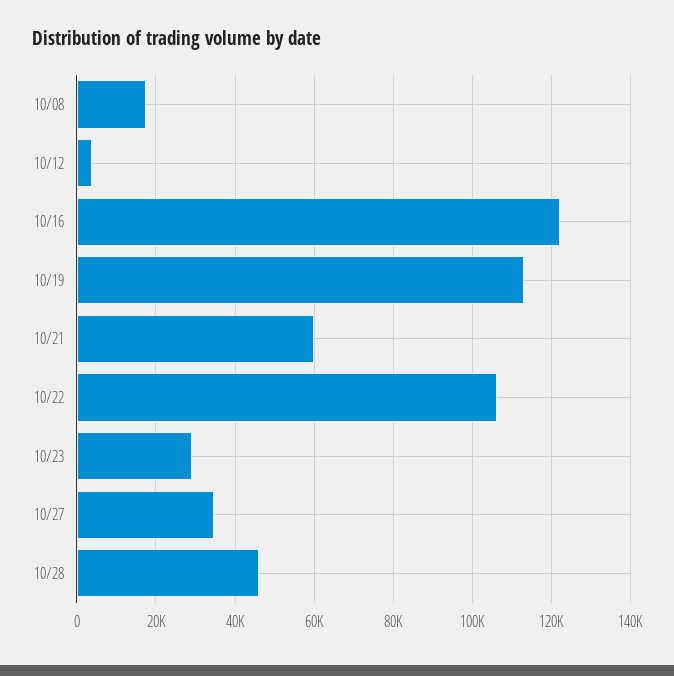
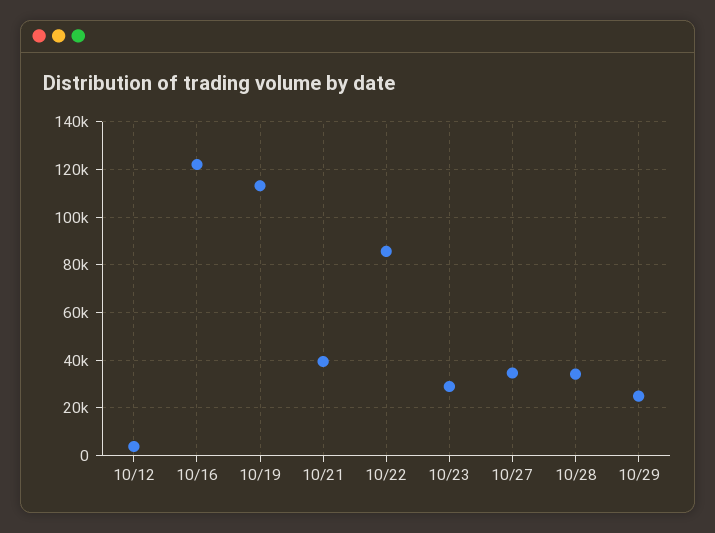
10/08: 18000 -> none
10/21: 60000 -> 40000
10/22: 106000 -> 85000
10/28: 46000 -> 35000
10/29: none -> 25000

